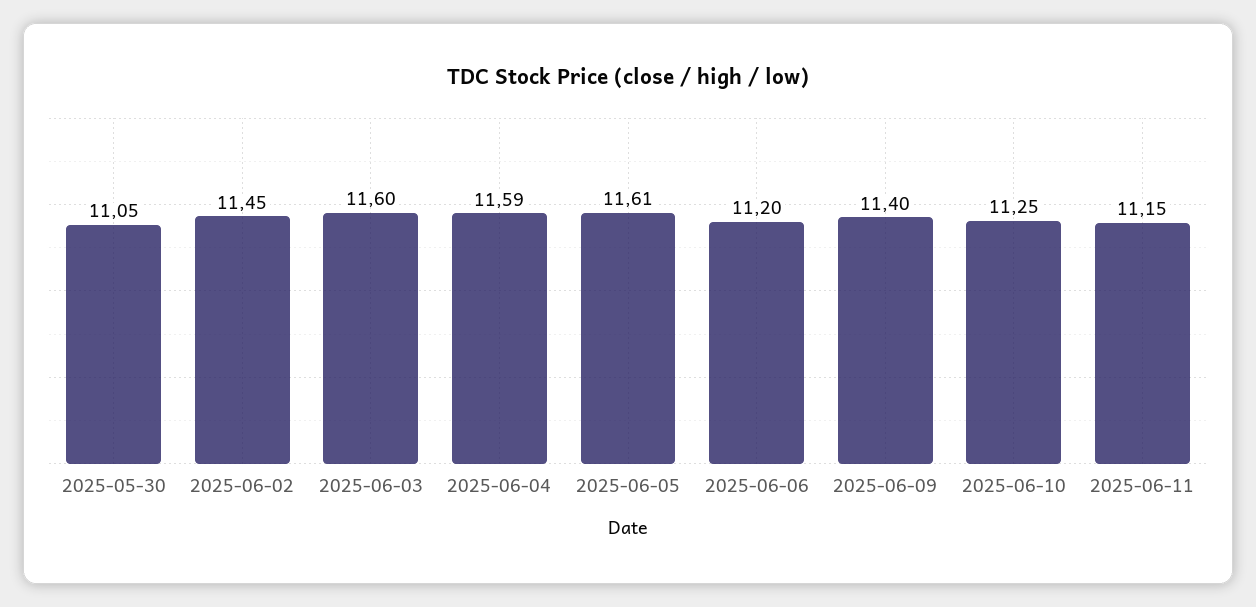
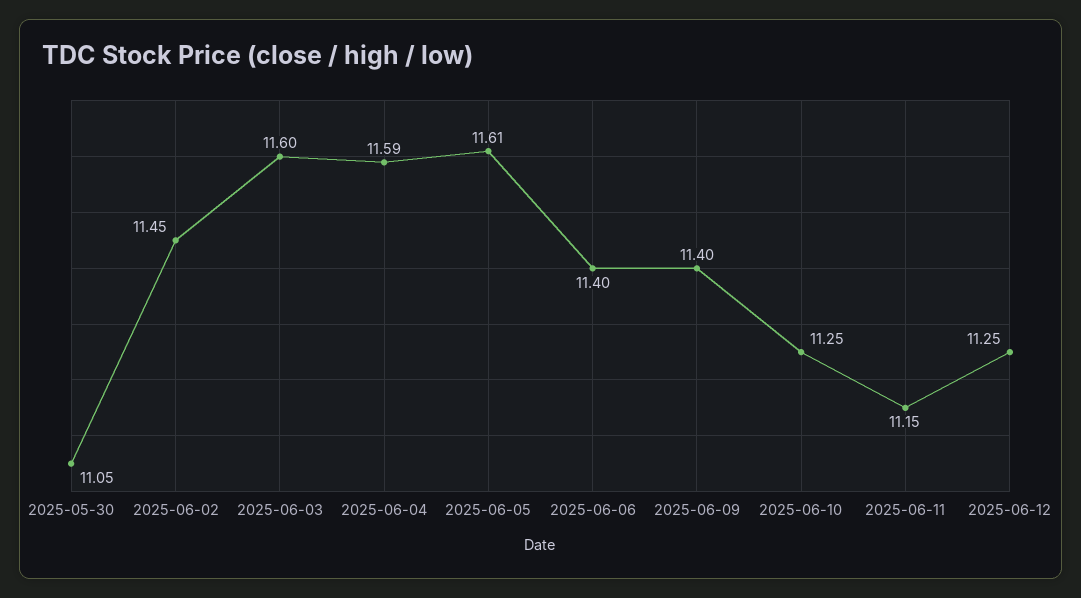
2025-06-06: 11.2 -> 11.4
2025-06-12: none -> 11.25

